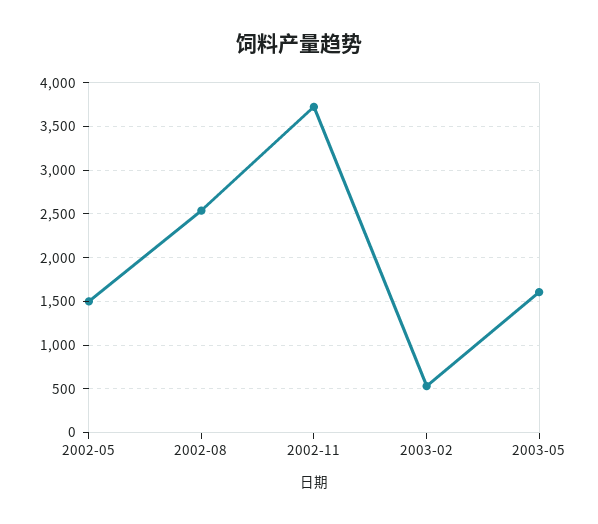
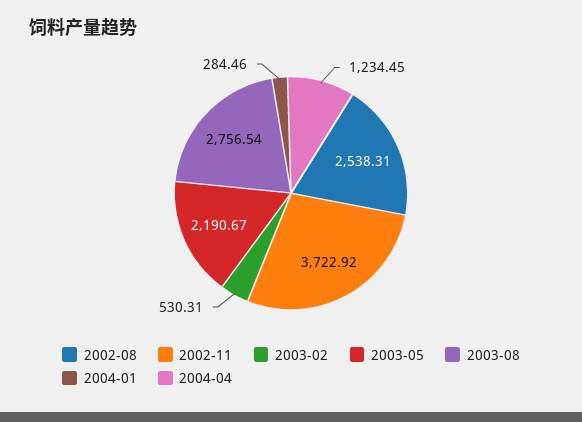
2002-05: 1500 -> none
2003-05: 1600 -> 2190.67
2003-08: none -> 2756.54
2004-01: none -> 284.46
2004-04: none -> 1234.45

